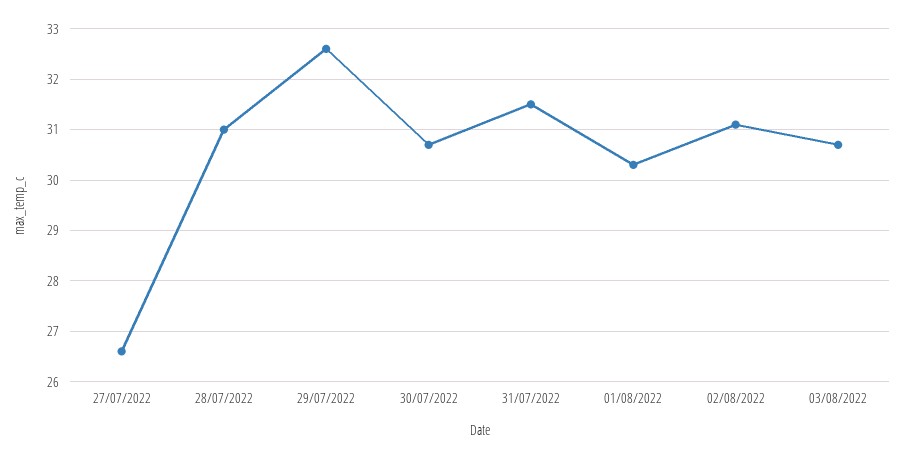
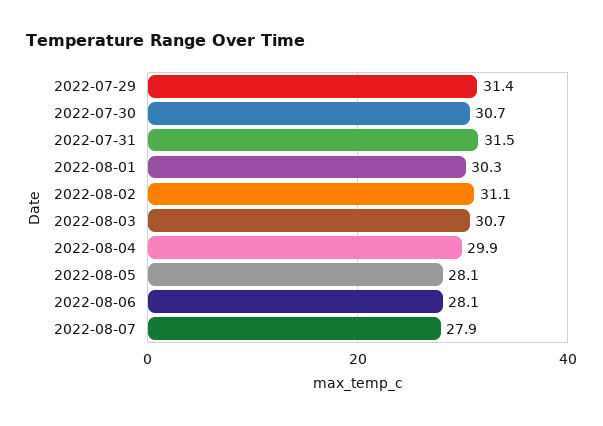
27/07/2022: 26.5 -> none
28/07/2022: 31 -> none
29/07/2022: 32.5 -> 31.4
2022-08-04: none -> 29.9
2022-08-05: none -> 28.1
2022-08-06: none -> 28.1
2022-08-07: none -> 27.9

